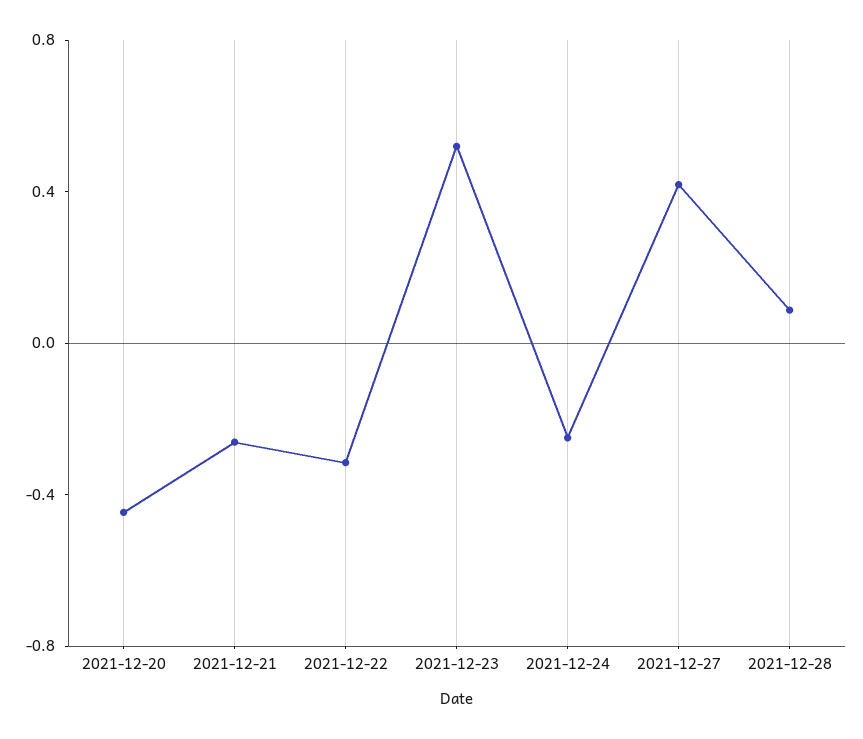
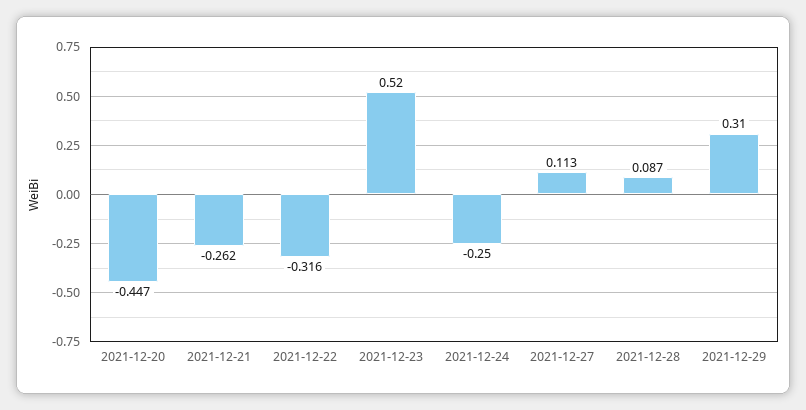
2021-12-27: 0.4 -> 0.113
2021-12-29: none -> 0.31

